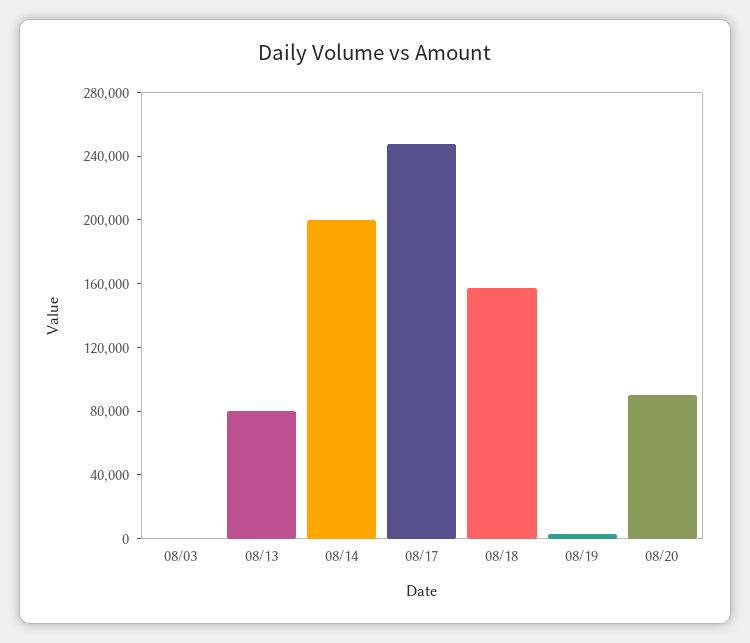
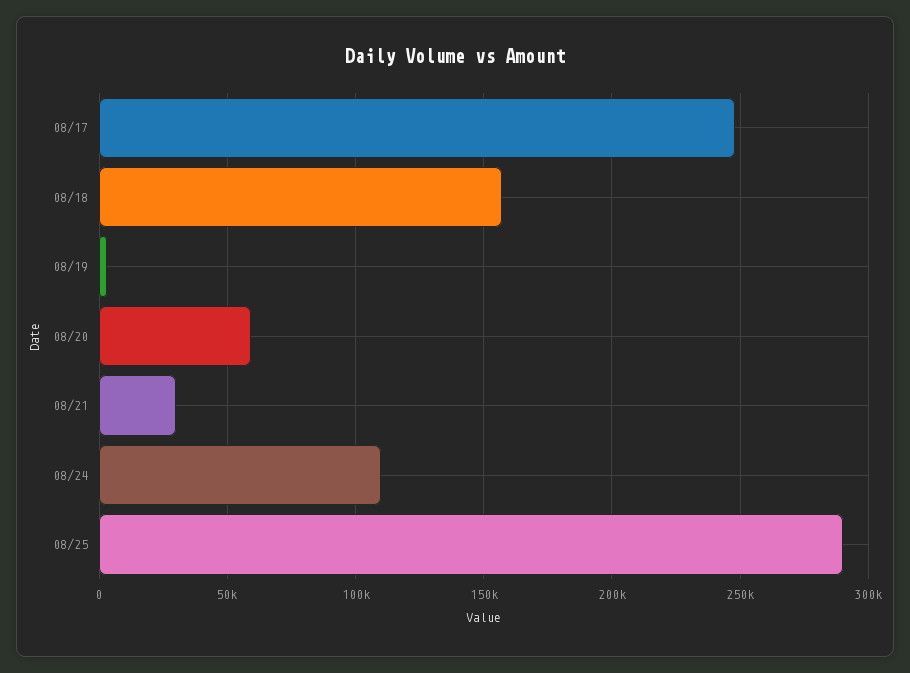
08/03: 0 -> none
08/13: 80000 -> none
08/14: 200000 -> none
08/20: 90000 -> 60000
08/21: none -> 30000
08/24: none -> 110000
08/25: none -> 290000

